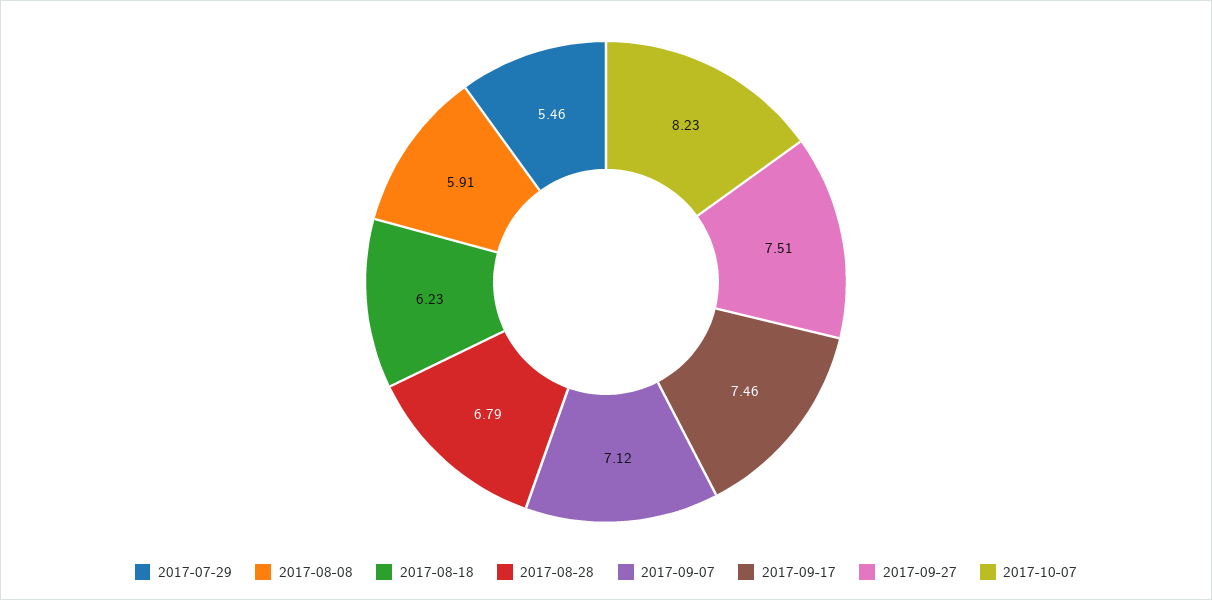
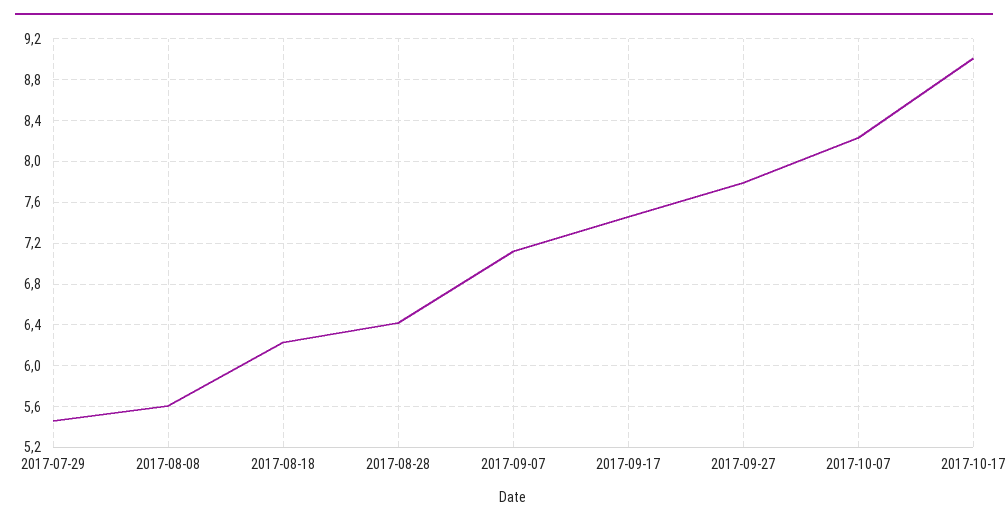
2017-08-08: 5.91 -> 5.6
2017-08-28: 6.79 -> 6.4
2017-09-27: 7.51 -> 7.8
2017-10-17: none -> 9

